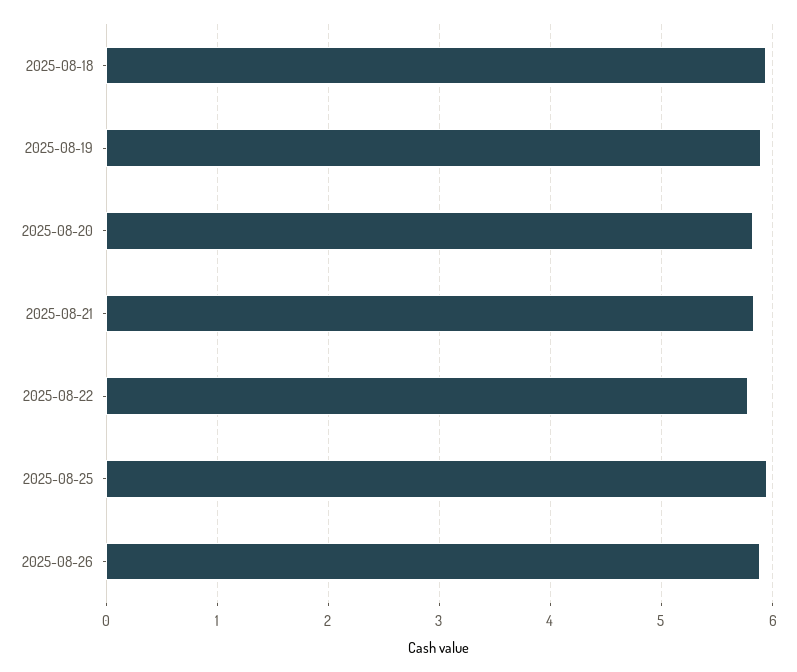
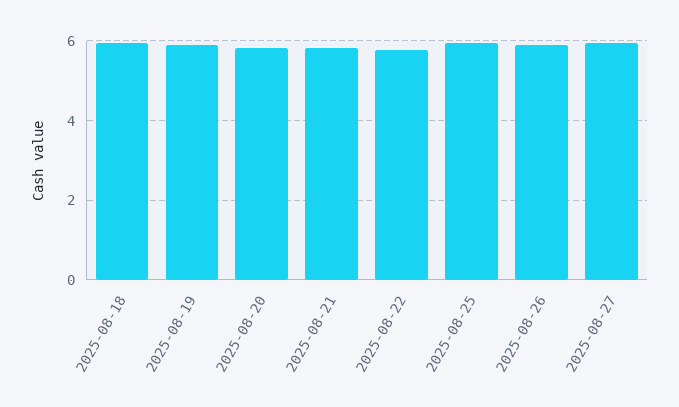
2025-08-27: none -> 6

